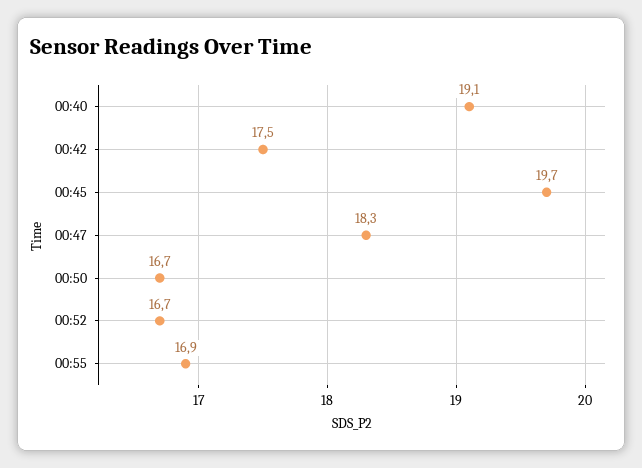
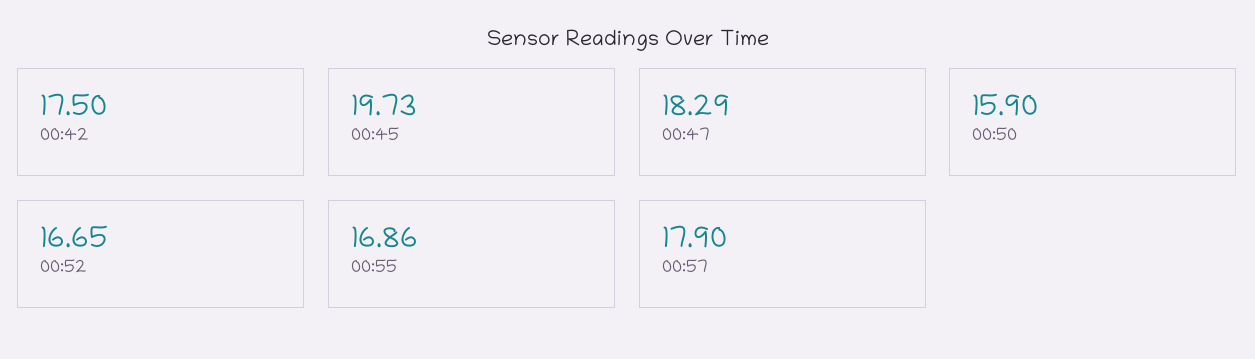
00:40: 19.1 -> none
00:50: 16.7 -> 15.9
00:57: none -> 17.9

